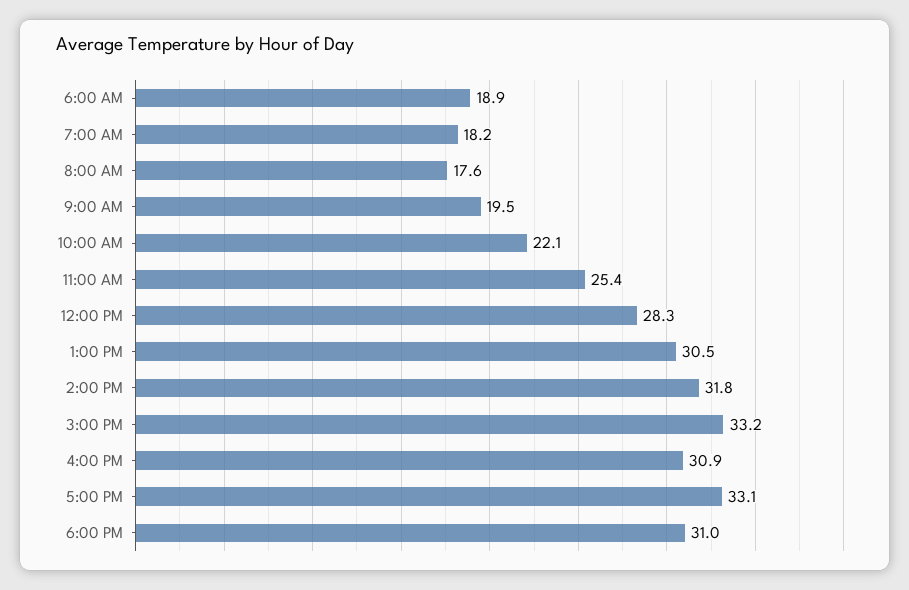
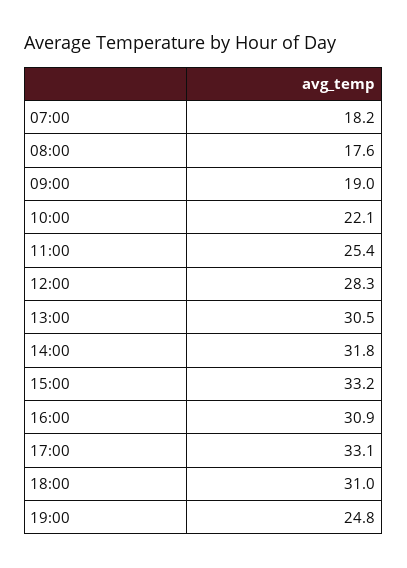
6:00 AM: 18.9 -> none
9:00 AM: 19.5 -> 19
19:00: none -> 24.8

